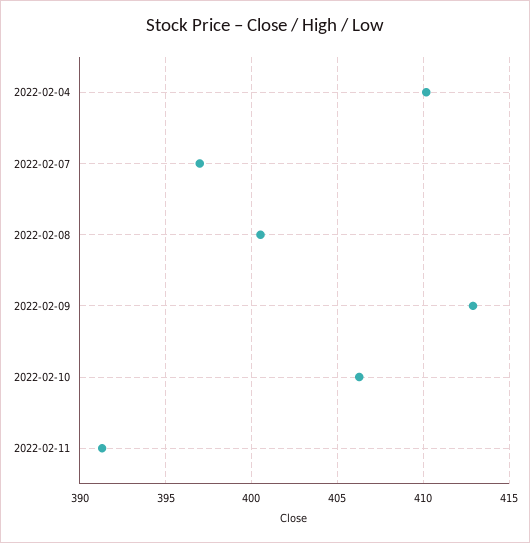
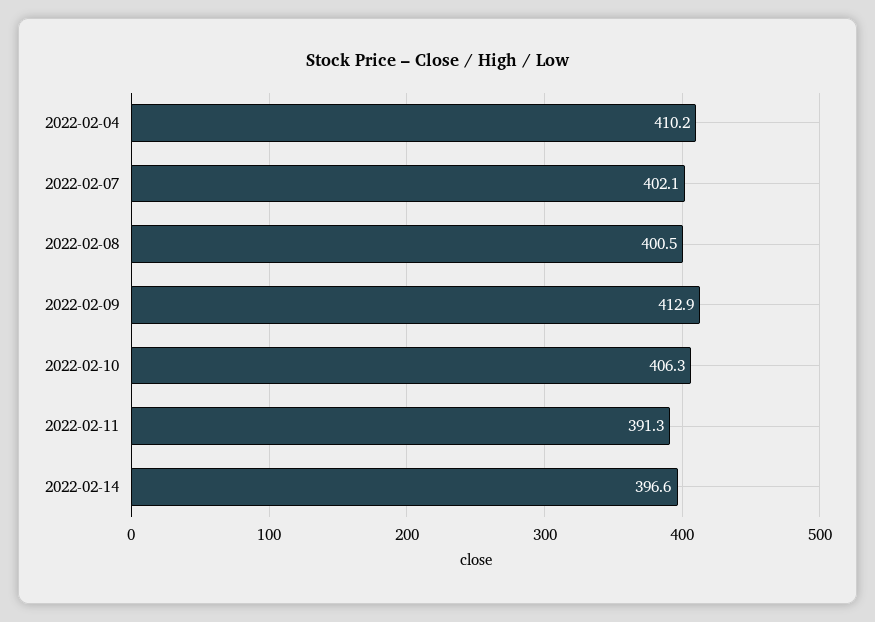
2022-02-07: 397 -> 402.1
2022-02-14: none -> 396.6

